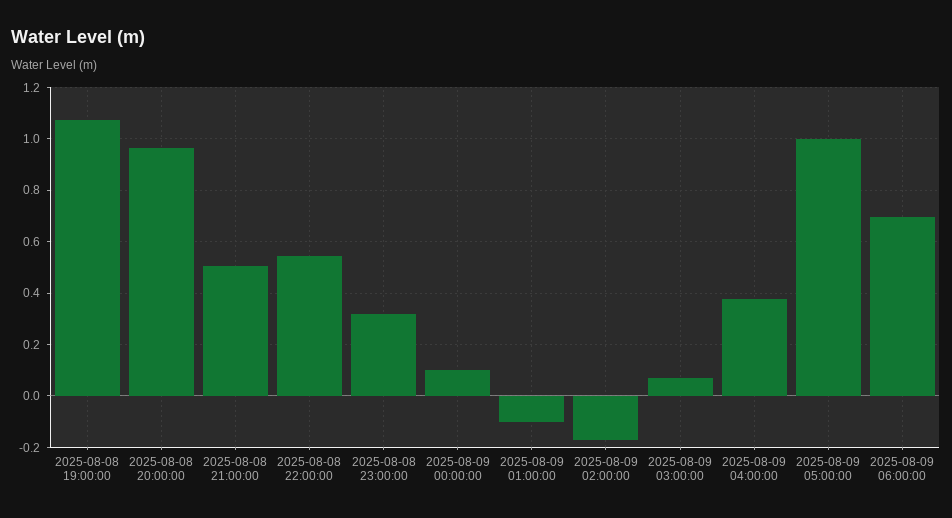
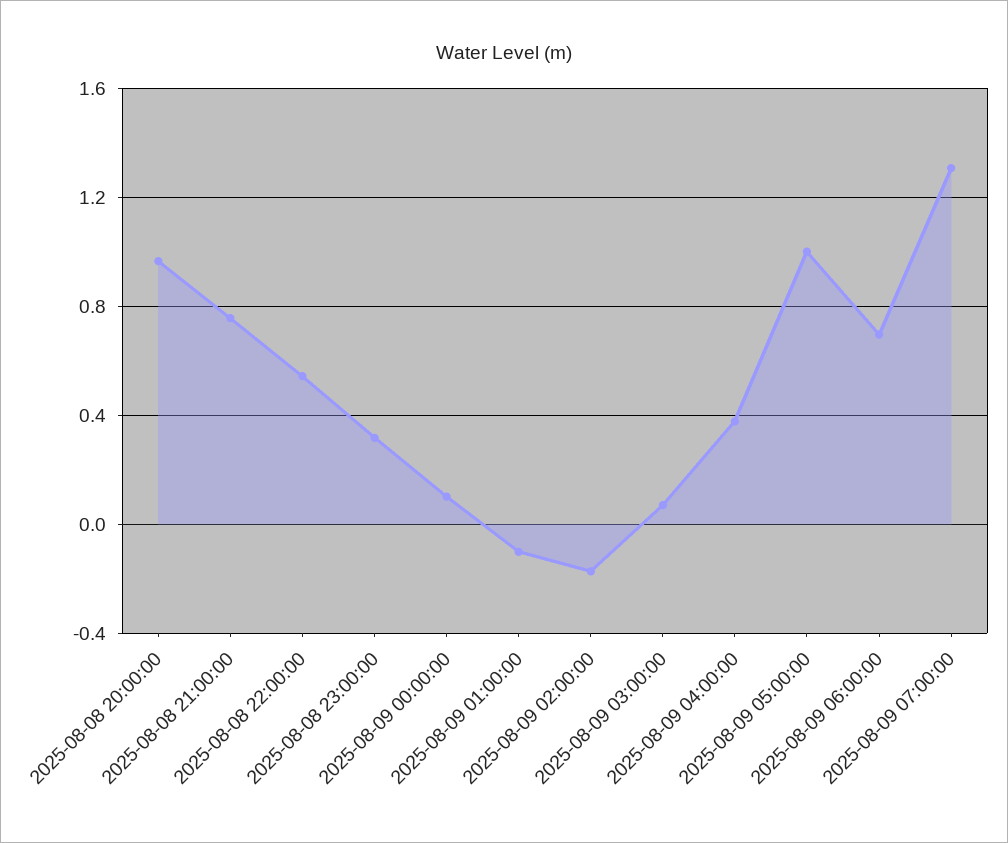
2025-08-08 19:00:00: 1.075 -> none
2025-08-08 21:00:00: 0.5 -> 0.75
2025-08-09 07:00:00: none -> 1.3

